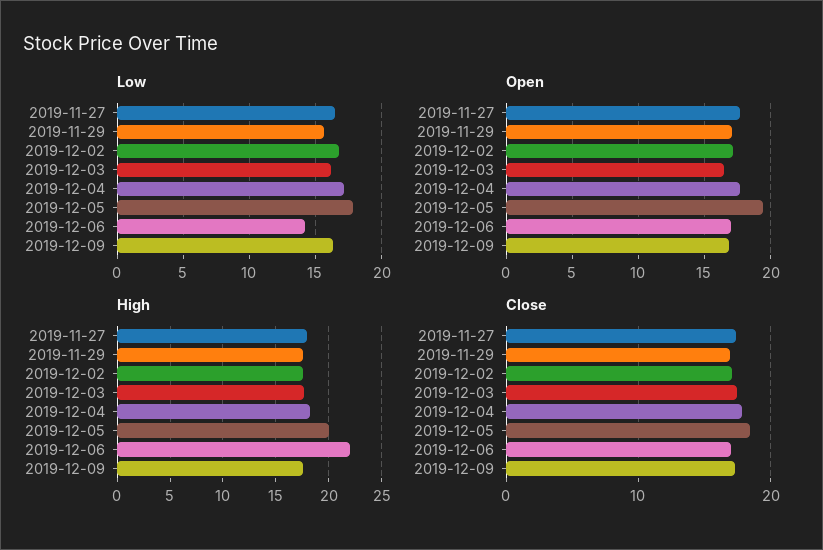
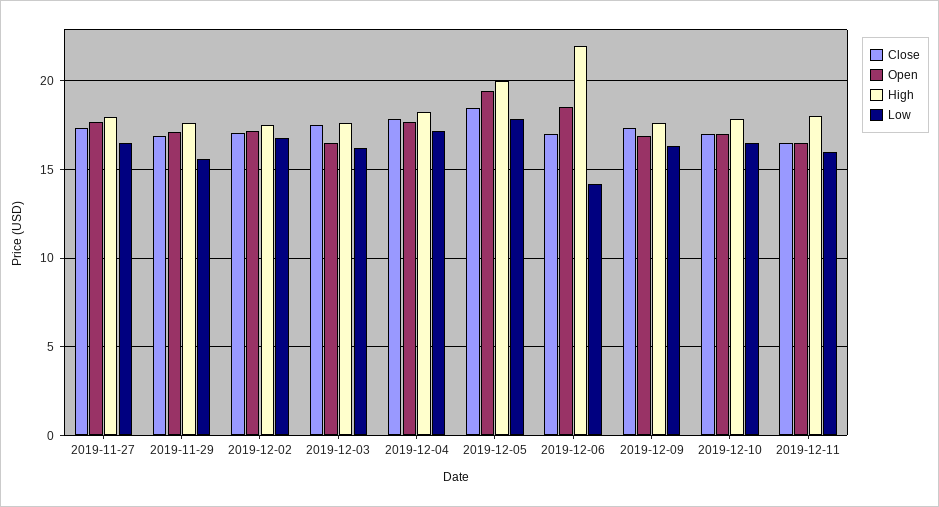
Open, 2019-12-06: 17 -> 18.5
Close, 2019-12-10: none -> 17
Open, 2019-12-10: none -> 17
High, 2019-12-10: none -> 18
Low, 2019-12-10: none -> 16.5
Close, 2019-12-11: none -> 16.5
Open, 2019-12-11: none -> 16.5
High, 2019-12-11: none -> 18
Low, 2019-12-11: none -> 16

